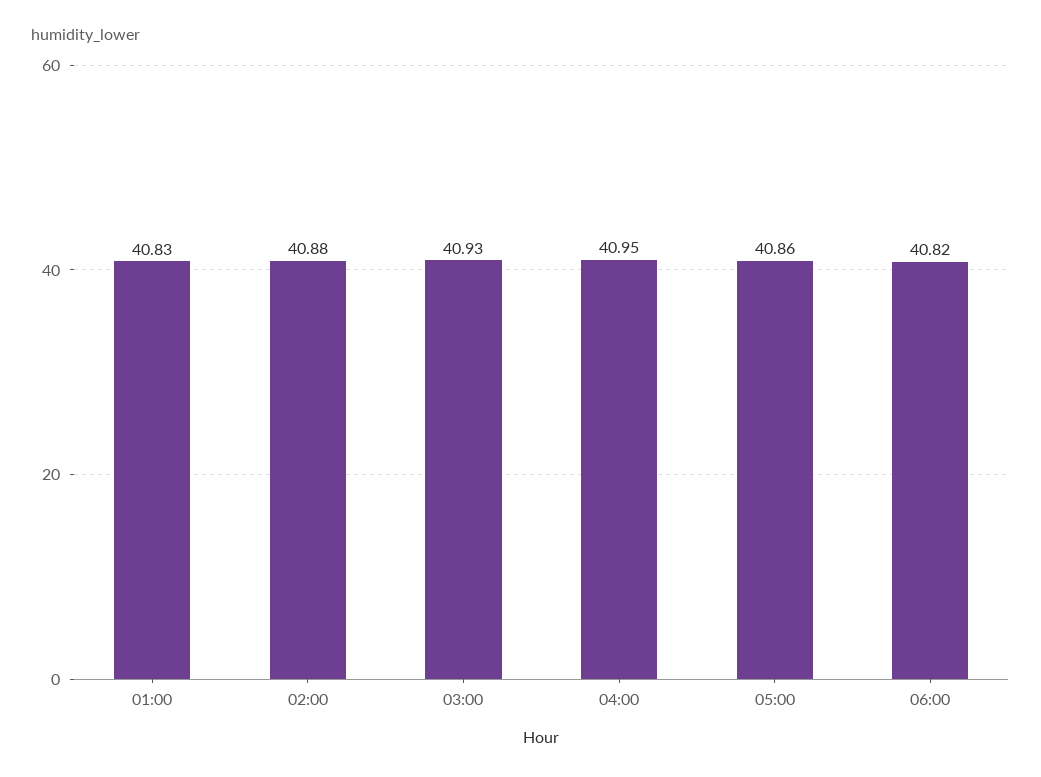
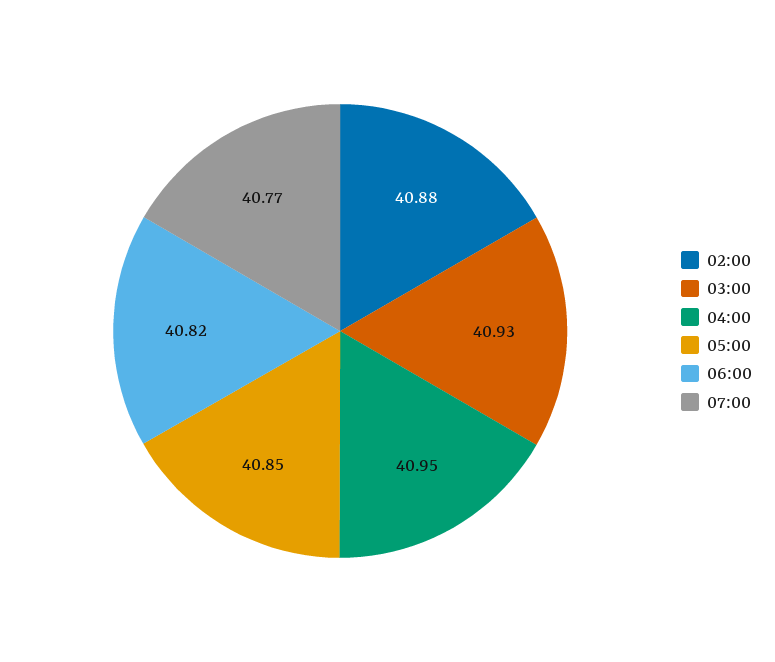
01:00: 40.83 -> none
05:00: 40.86 -> 40.85
07:00: none -> 40.77

